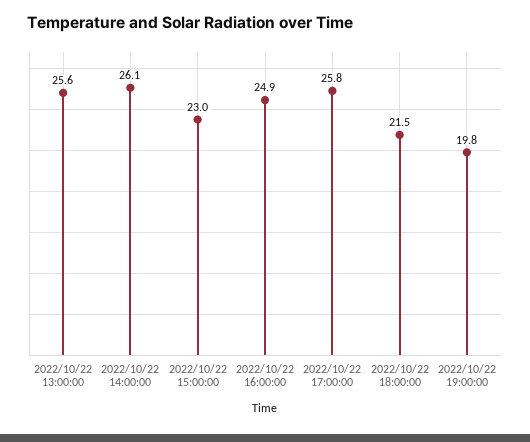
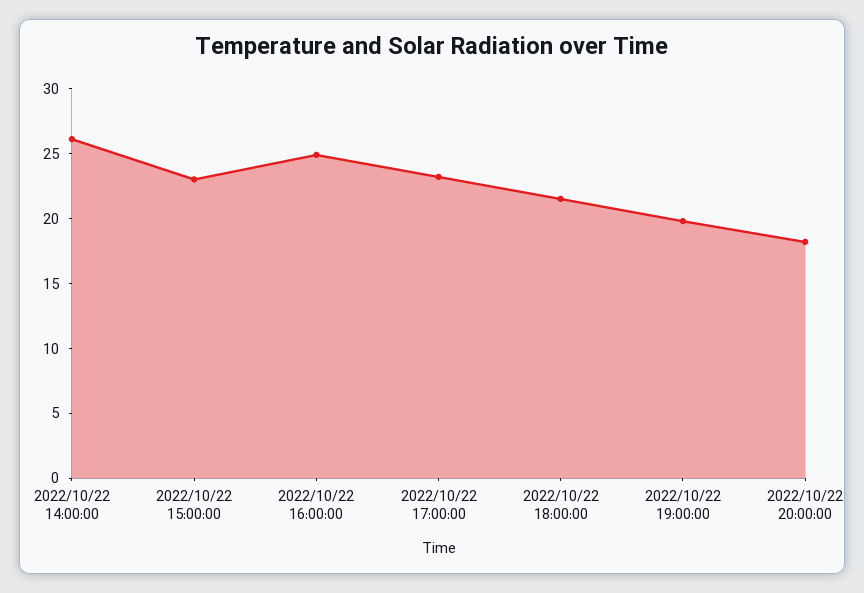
2022/10/22 13:00:00: 25.6 -> none
2022/10/22 17:00:00: 25.8 -> 23
2022/10/22 20:00:00: none -> 18

